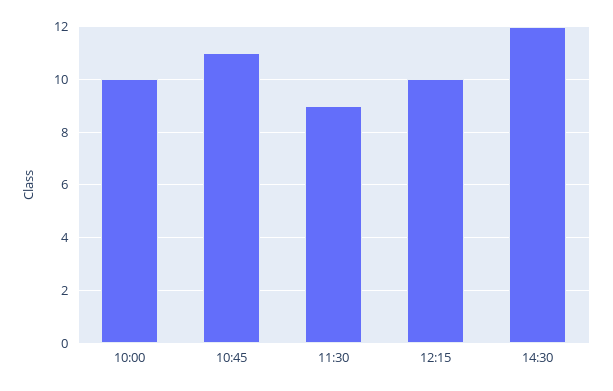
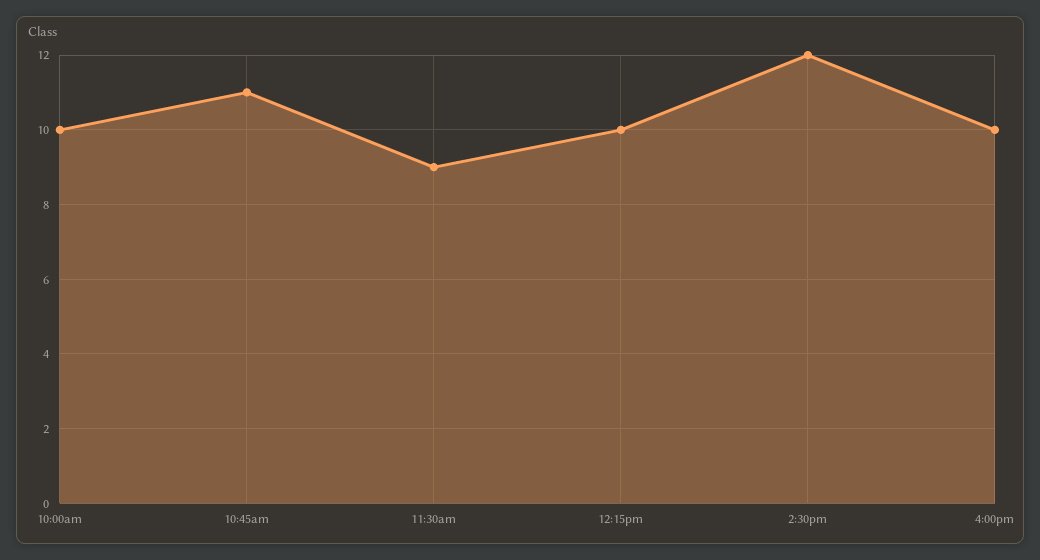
4:00pm: none -> 10

